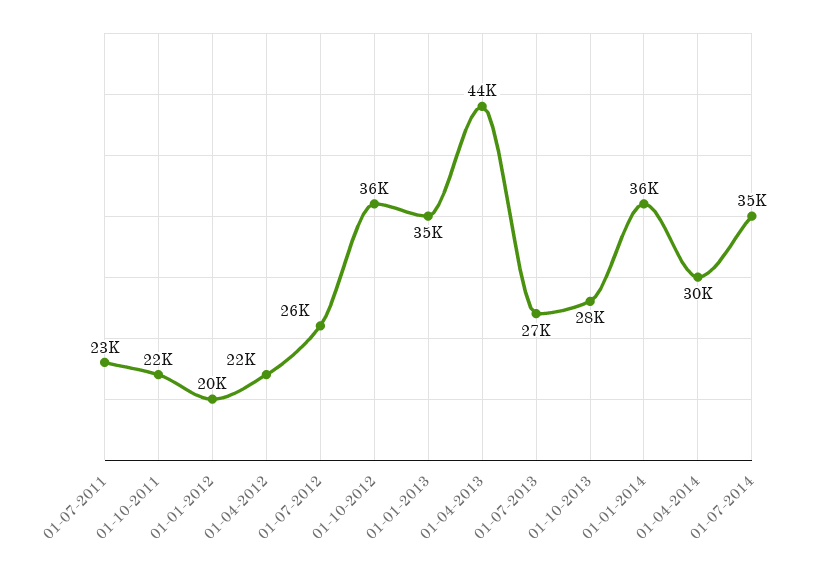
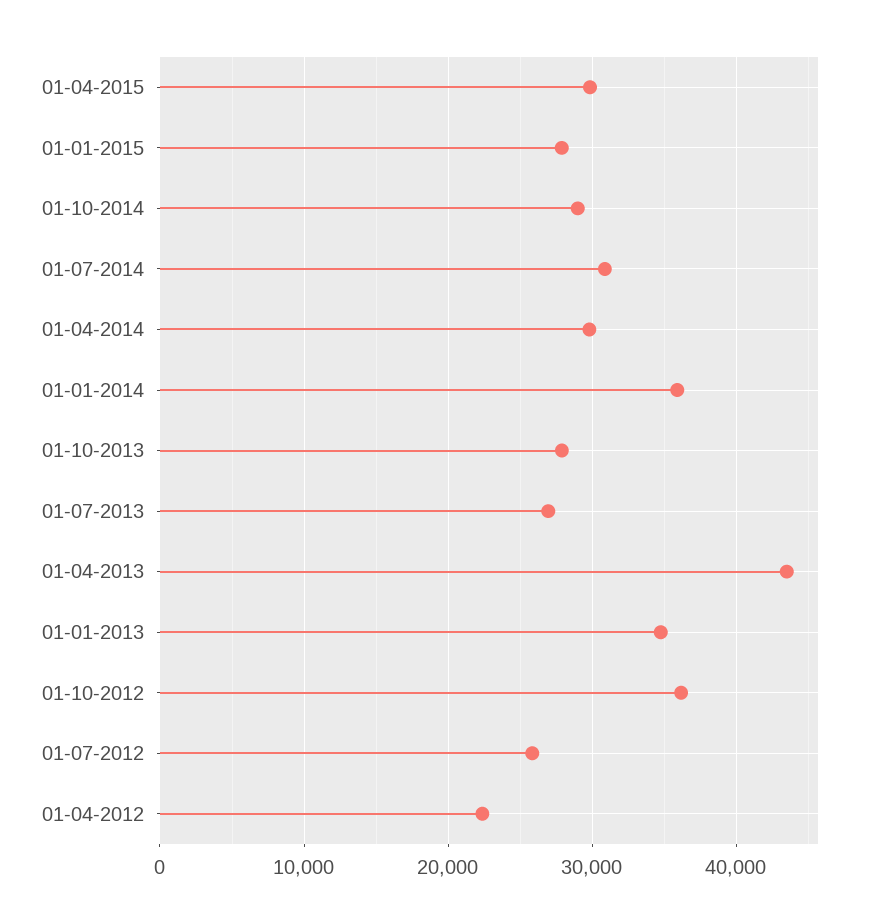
01-07-2011: 23000 -> none
01-10-2011: 22000 -> none
01-01-2012: 20000 -> none
01-07-2014: 35000 -> 31000
01-04-2015: none -> 30000
01-01-2015: none -> 28000
01-10-2014: none -> 29000

